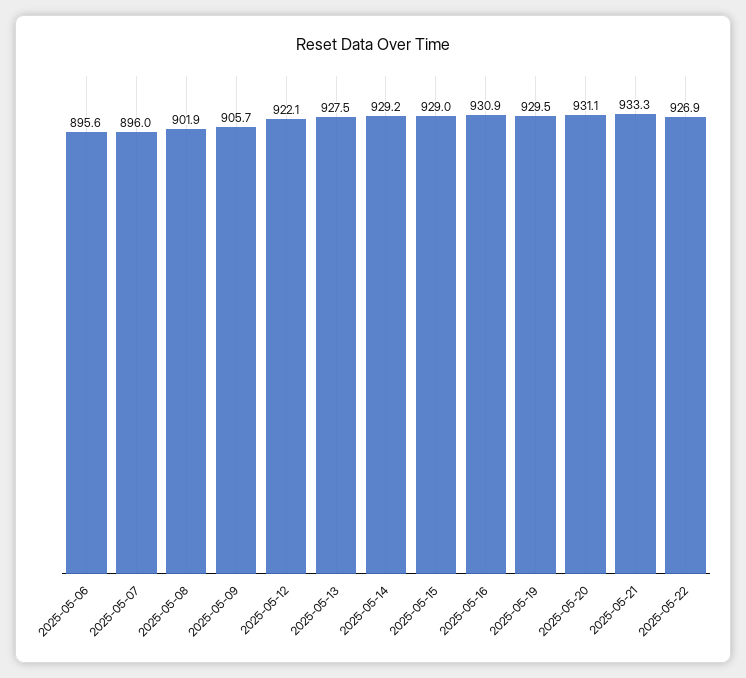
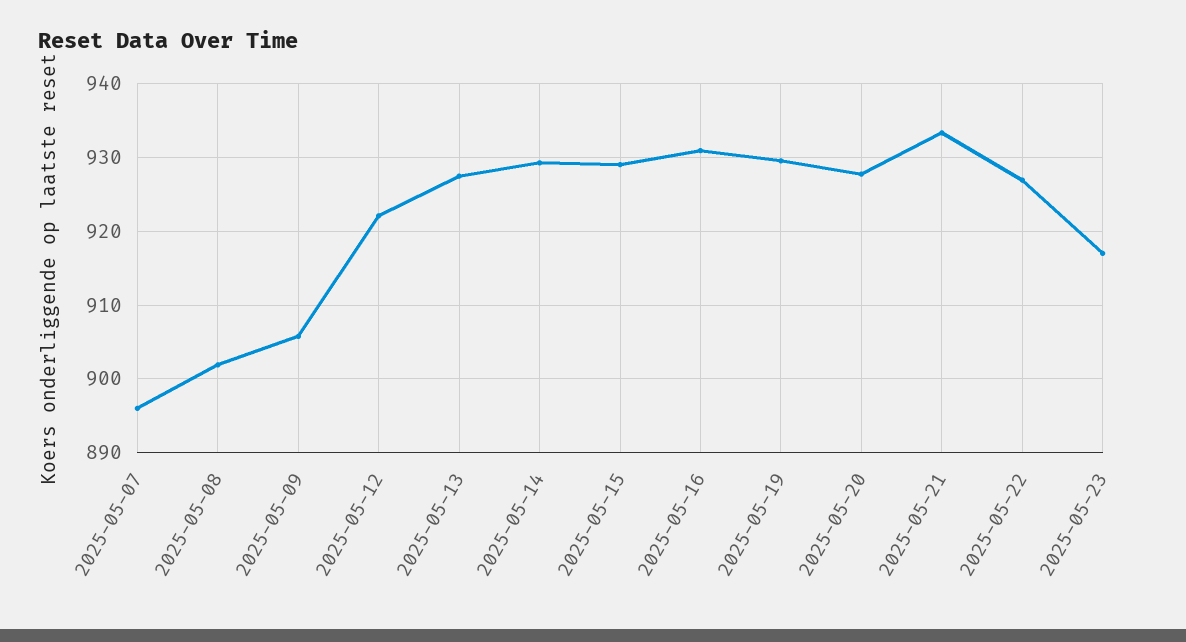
2025-05-06: 895.6 -> none
2025-05-20: 931.1 -> 928
2025-05-23: none -> 917

